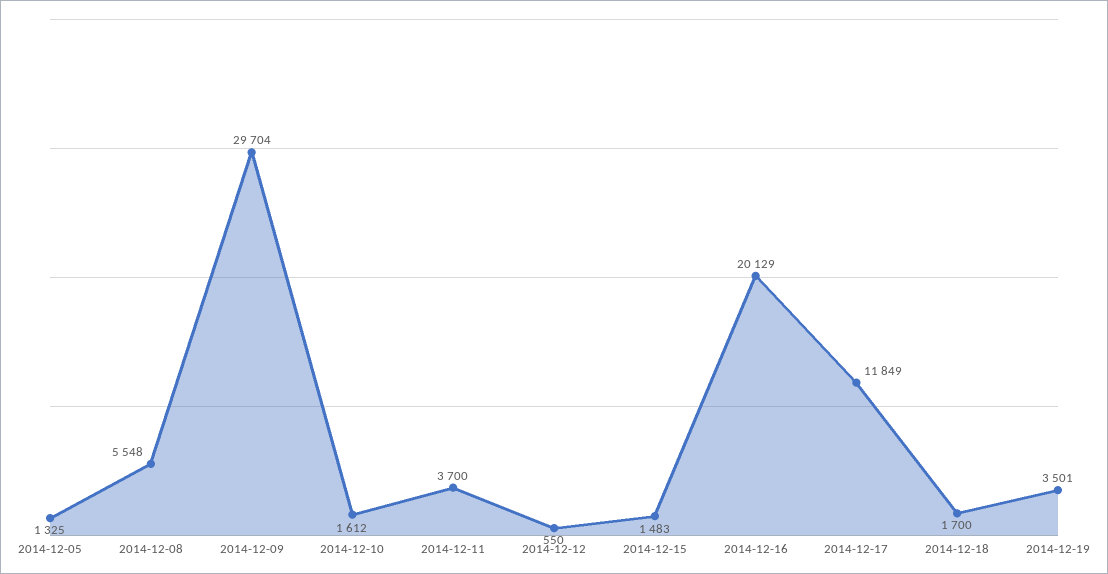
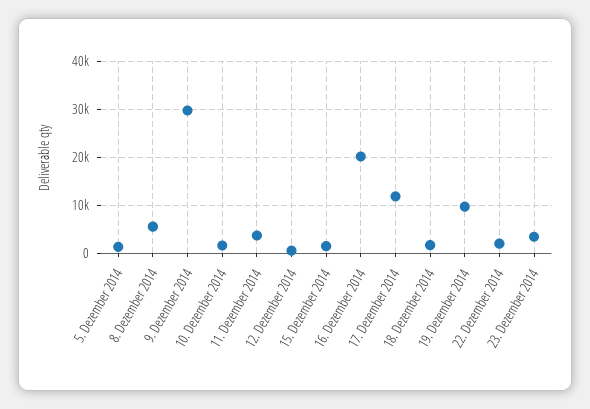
2014-12-19: 3501 -> 10000
22. Dezember 2014: none -> 2000
23. Dezember 2014: none -> 4000

